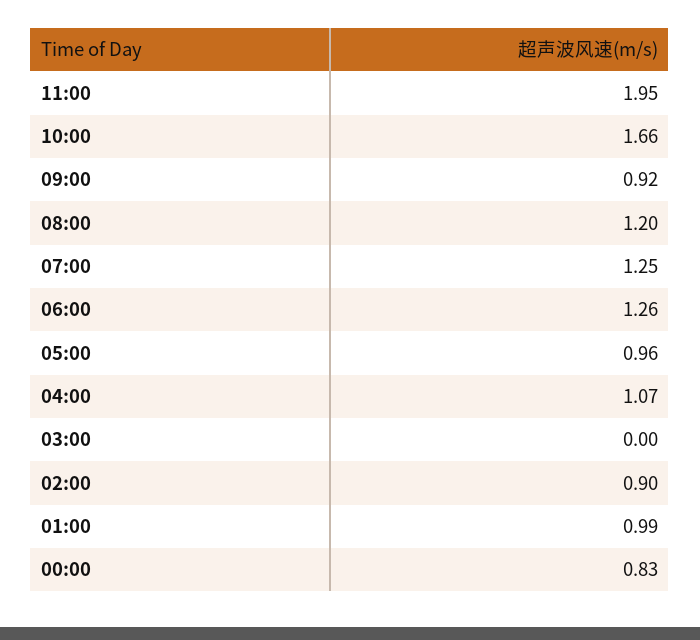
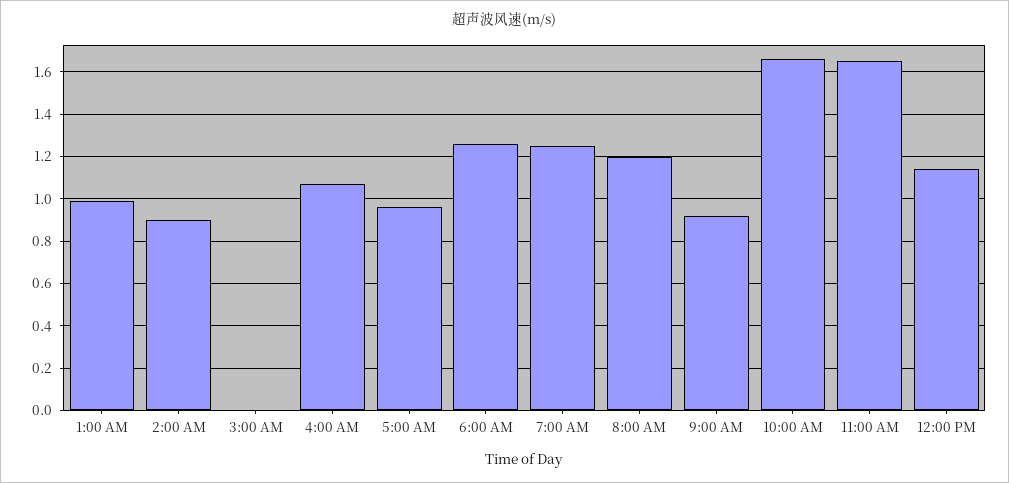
11:00: 1.95 -> 1.65
00:00: 0.83 -> none
12:00 PM: none -> 1.15

